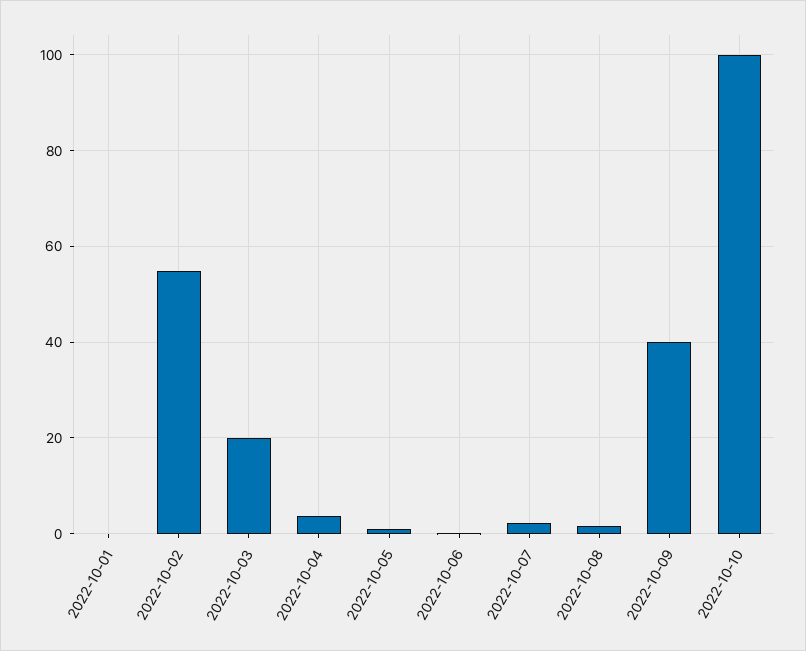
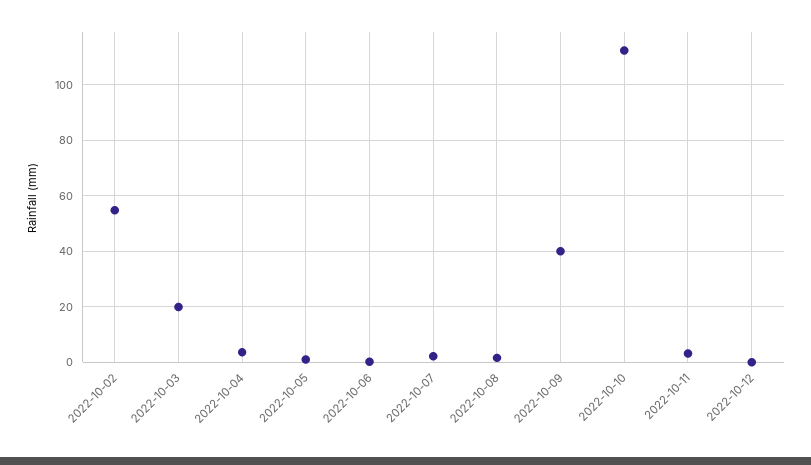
2022-10-01: 0 -> none
2022-10-10: 100 -> 112.5
2022-10-11: none -> 2.5
2022-10-12: none -> 0

